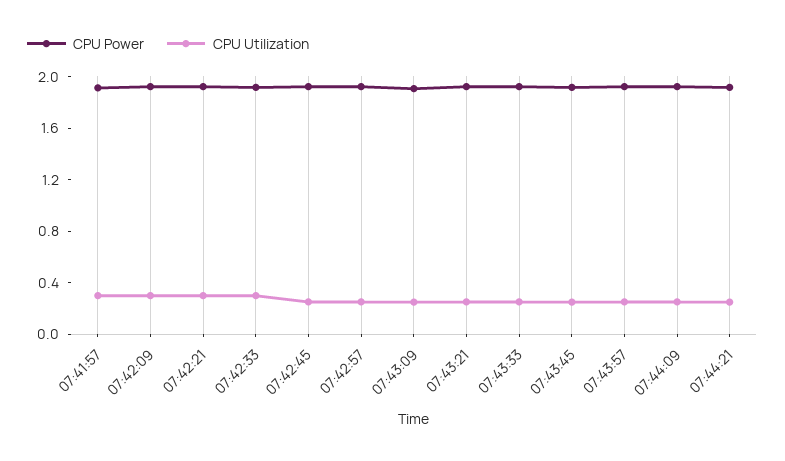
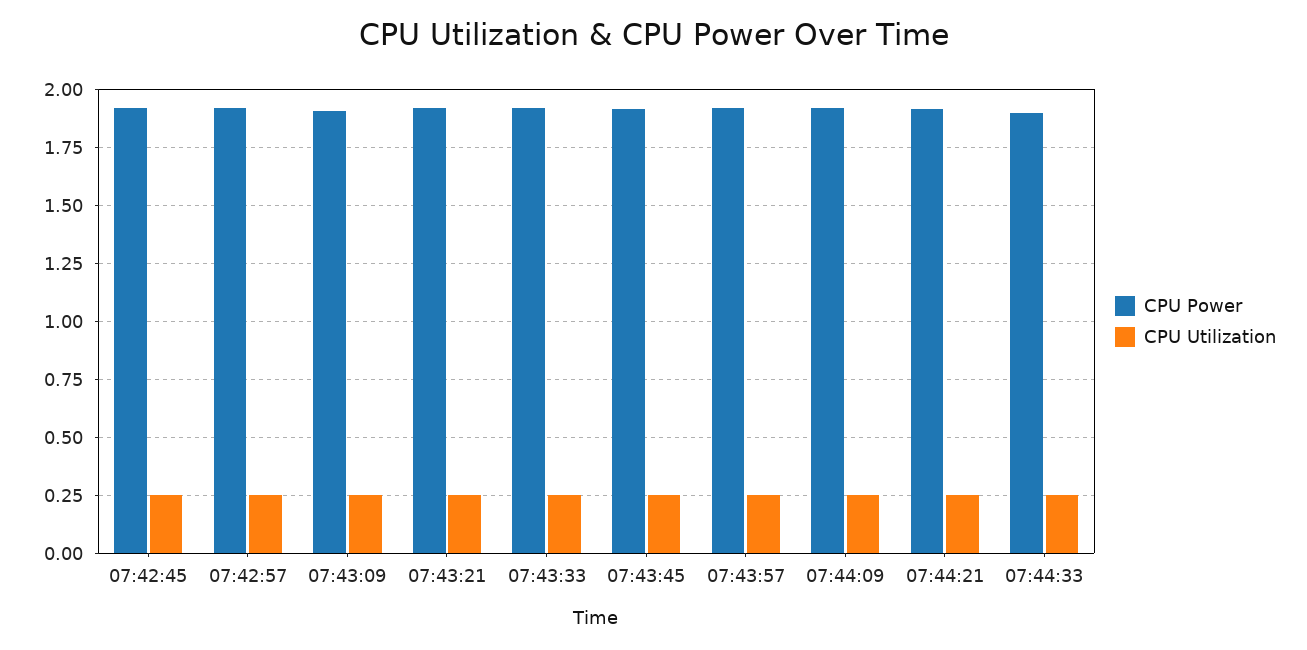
CPU Power, 07:41:57: 1.9 -> none
CPU Utilization, 07:41:57: 0.3 -> none
CPU Power, 07:42:09: 1.9 -> none
CPU Utilization, 07:42:09: 0.3 -> none
CPU Power, 07:42:21: 1.9 -> none
CPU Utilization, 07:42:21: 0.3 -> none
CPU Power, 07:42:33: 1.9 -> none
CPU Utilization, 07:42:33: 0.3 -> none
CPU Power, 07:44:33: none -> 1.9
CPU Utilization, 07:44:33: none -> 0.25

